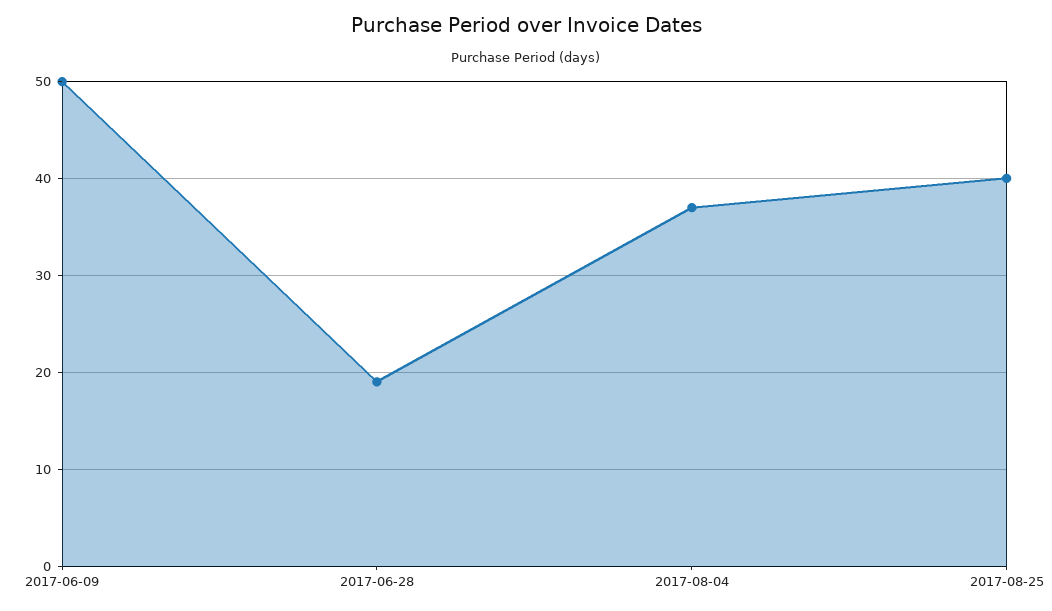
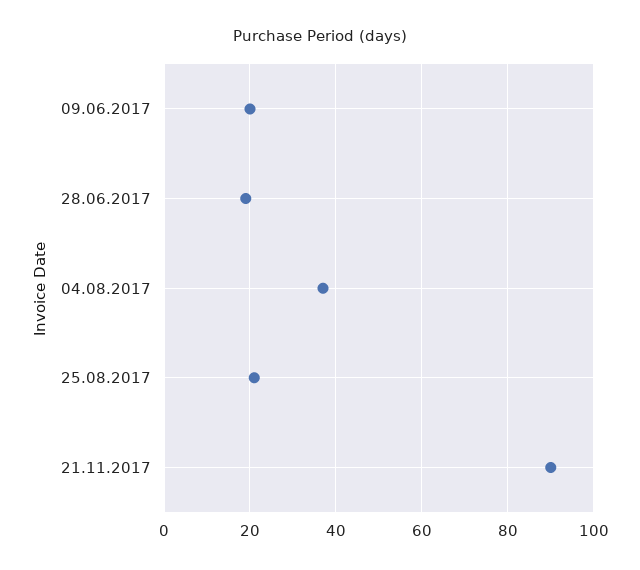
2017-06-09: 50 -> 20
2017-08-25: 40 -> 20
21.11.2017: none -> 90

